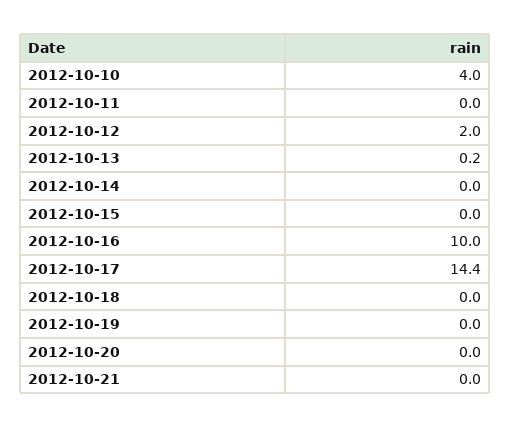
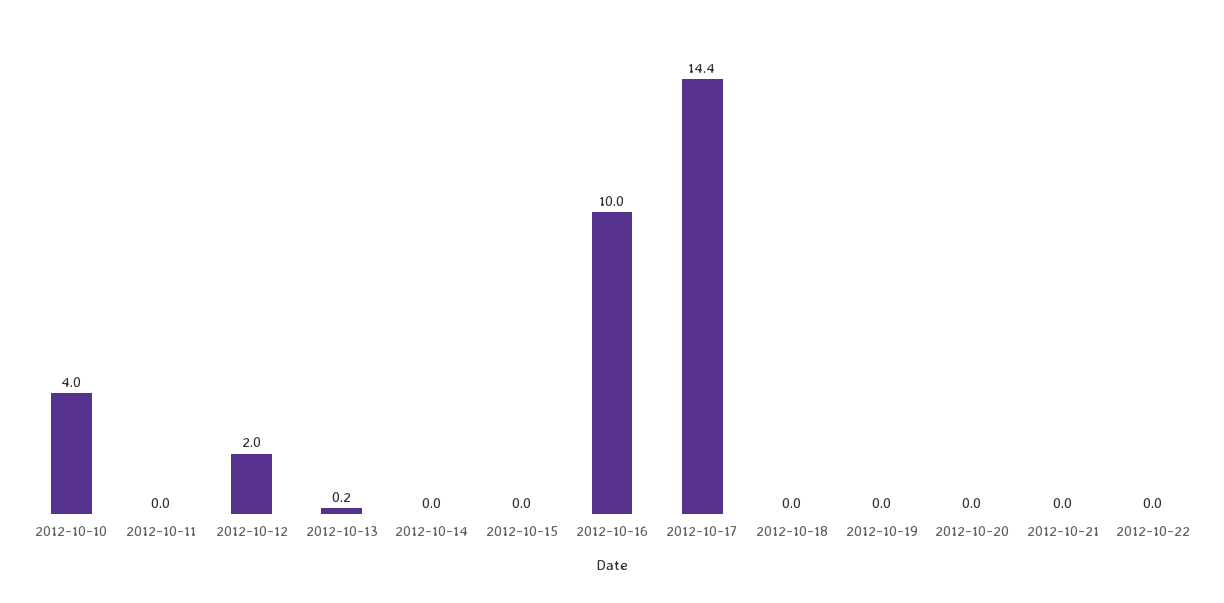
2012-10-22: none -> 0

